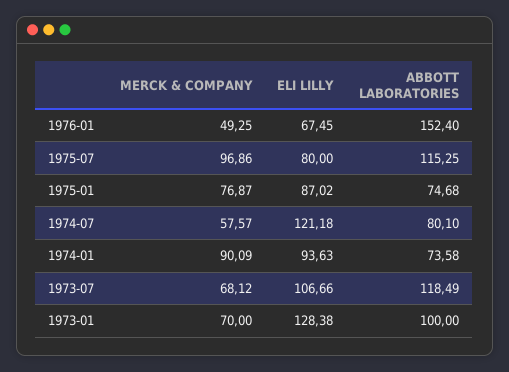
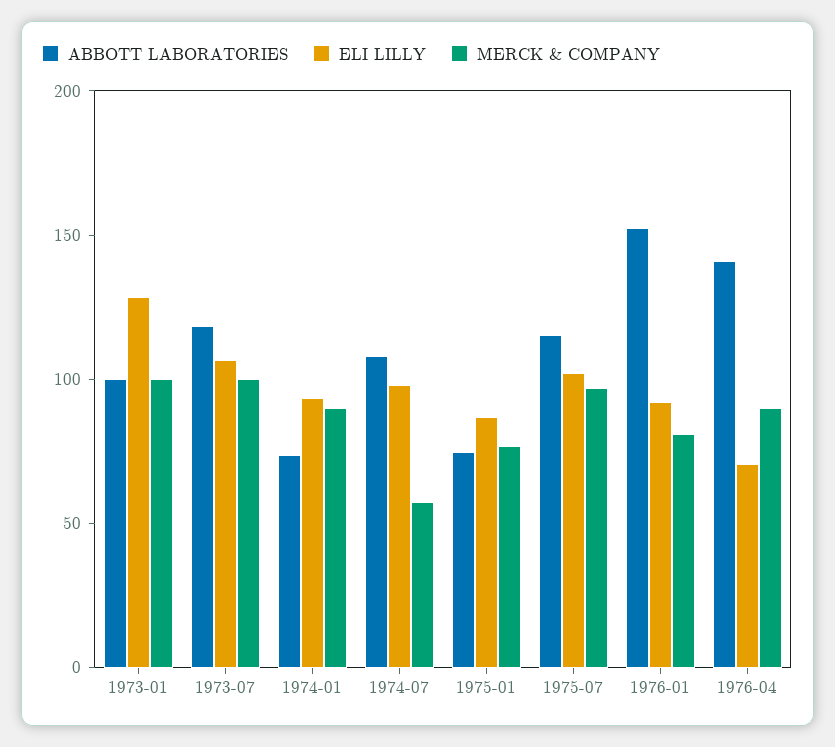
MERCK & COMPANY, 1976-01: 49.25 -> 80
ELI LILLY, 1976-01: 67.45 -> 90
ELI LILLY, 1975-07: 80 -> 100
ELI LILLY, 1974-07: 121.18 -> 100
ABBOTT LABORATORIES, 1974-07: 80.1 -> 110
MERCK & COMPANY, 1973-07: 68.12 -> 100
MERCK & COMPANY, 1973-01: 70 -> 100
ABBOTT LABORATORIES, 1976-04: none -> 140
ELI LILLY, 1976-04: none -> 70
MERCK & COMPANY, 1976-04: none -> 90

